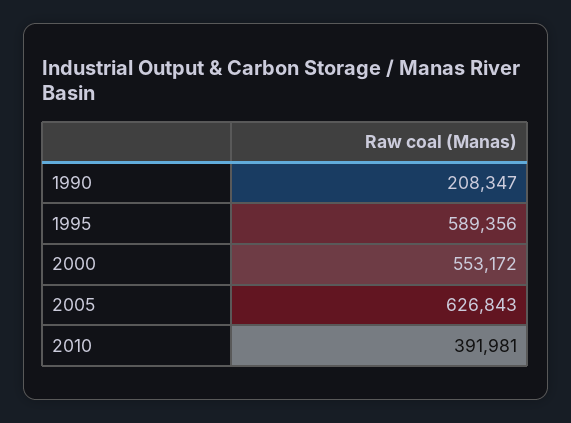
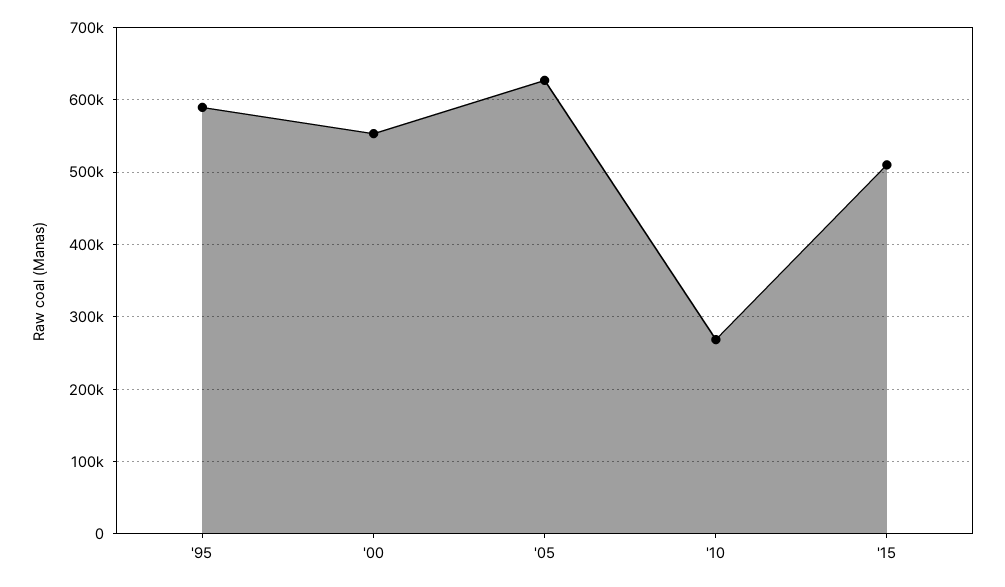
1990: 208347 -> none
2010: 391981 -> 270000
'15: none -> 510000

